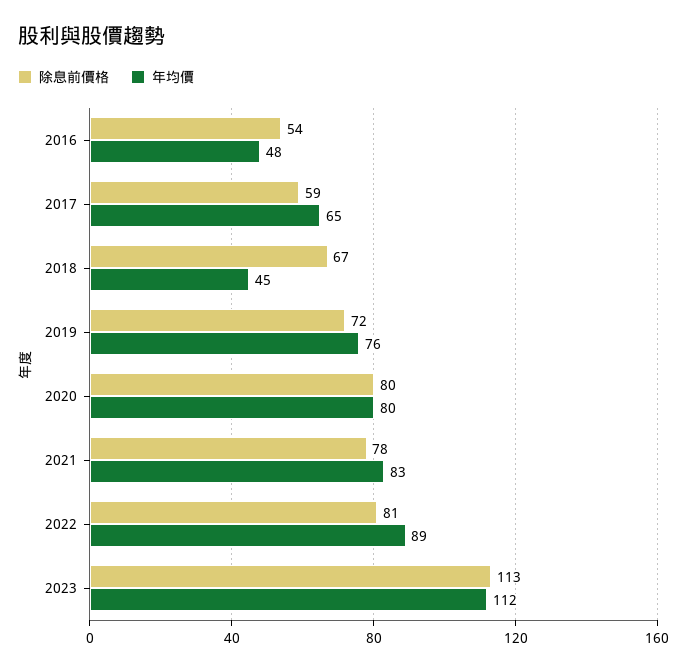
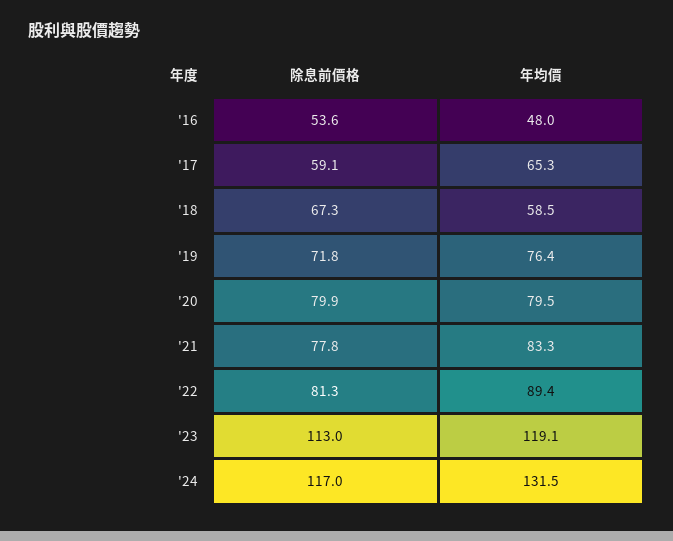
年均價, 2018: 45 -> 58.5
年均價, 2023: 112 -> 119.1
除息前價格, '24: none -> 117
年均價, '24: none -> 131.5

